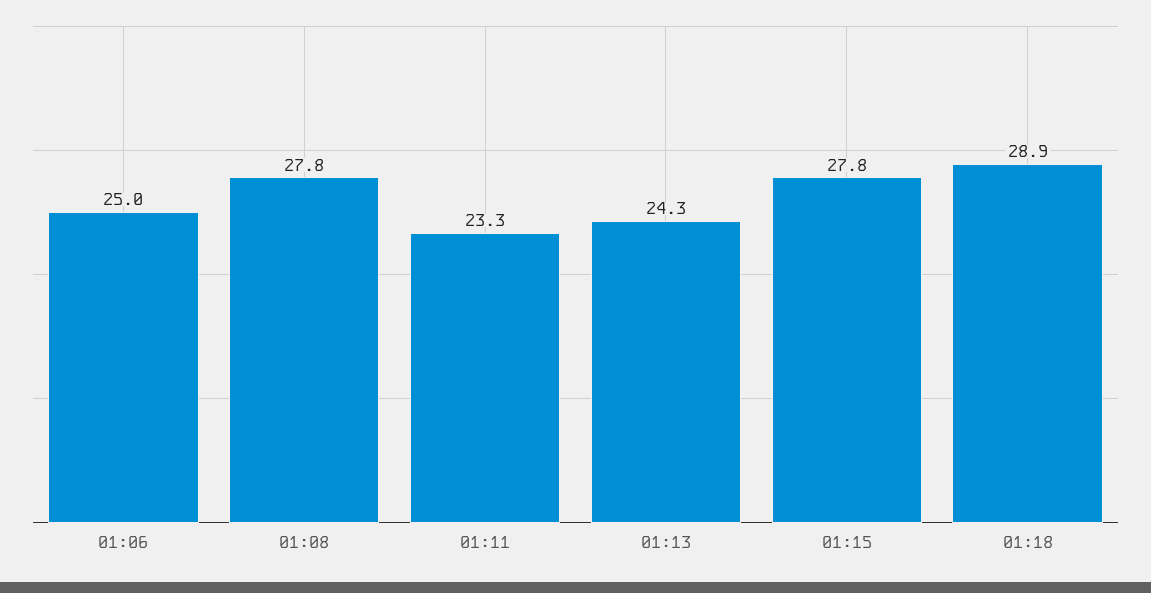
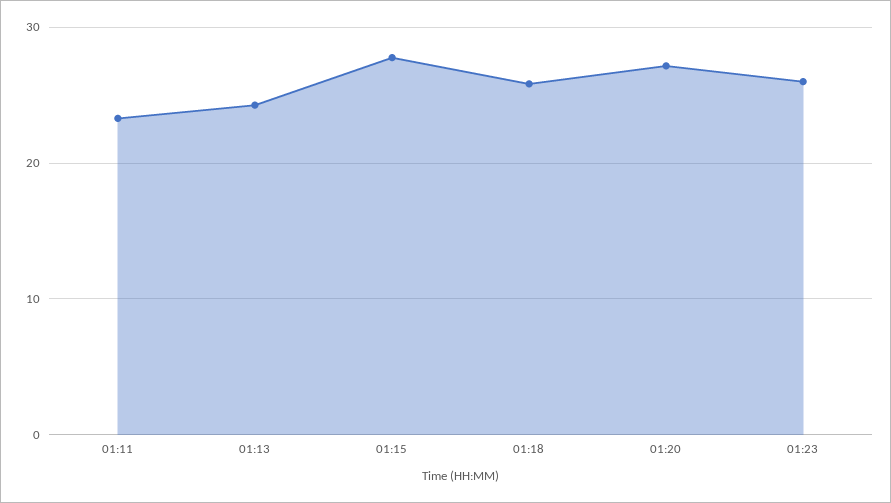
01:06: 25 -> none
01:08: 27.8 -> none
01:18: 28.9 -> 26
01:20: none -> 27
01:23: none -> 26

